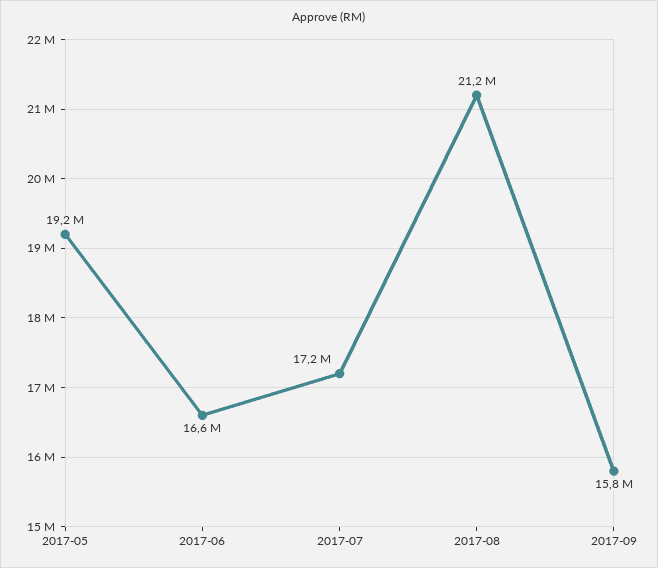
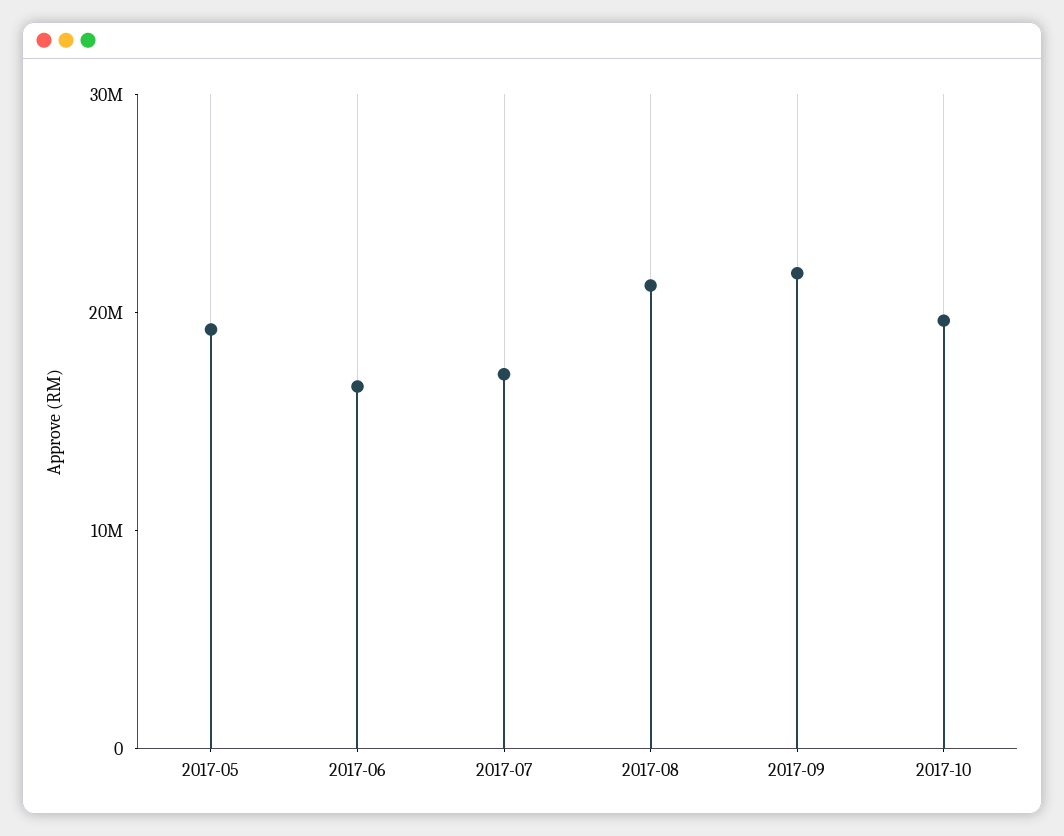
2017-09: 15800000 -> 22000000
2017-10: none -> 20000000

